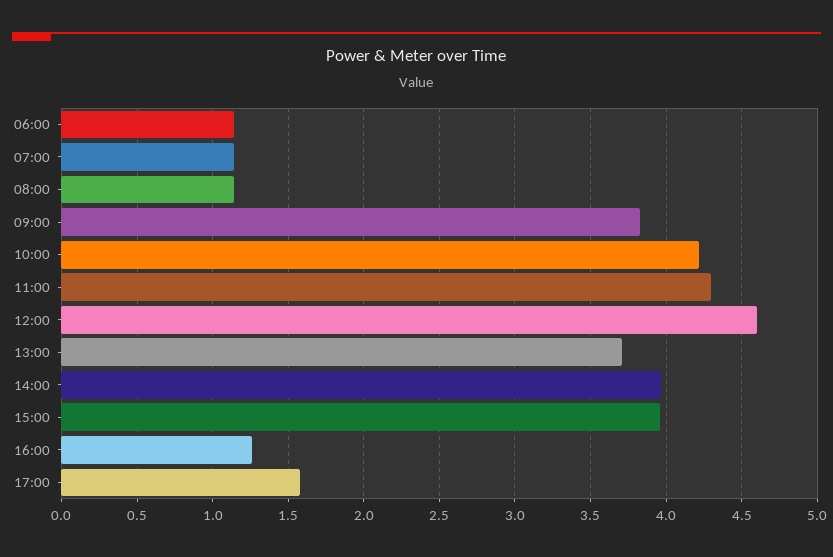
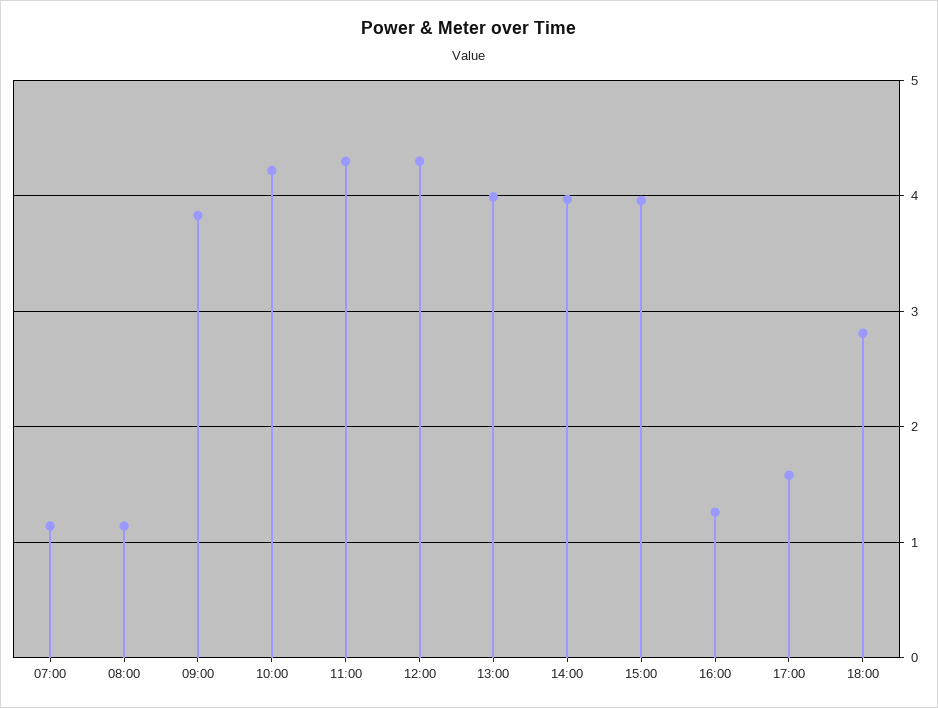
06:00: 1.15 -> none
12:00: 4.6 -> 4.3
13:00: 3.7 -> 4
18:00: none -> 2.8

